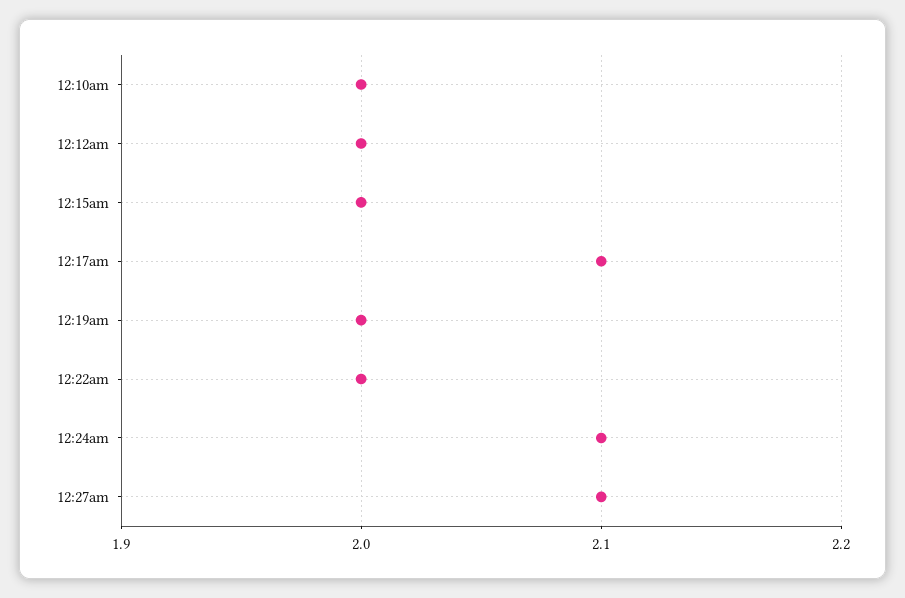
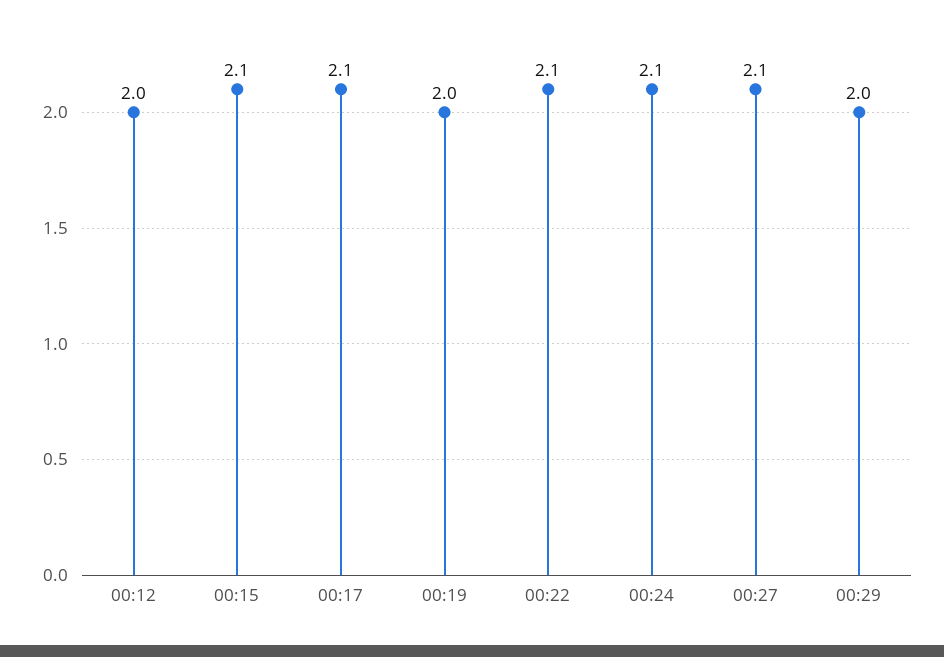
12:10am: 2 -> none
12:15am: 2 -> 2.1
12:22am: 2 -> 2.1
00:29: none -> 2

